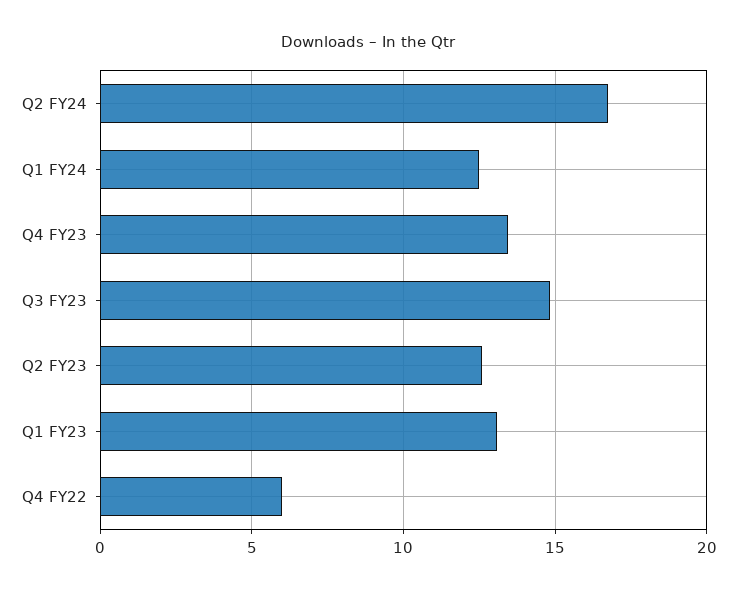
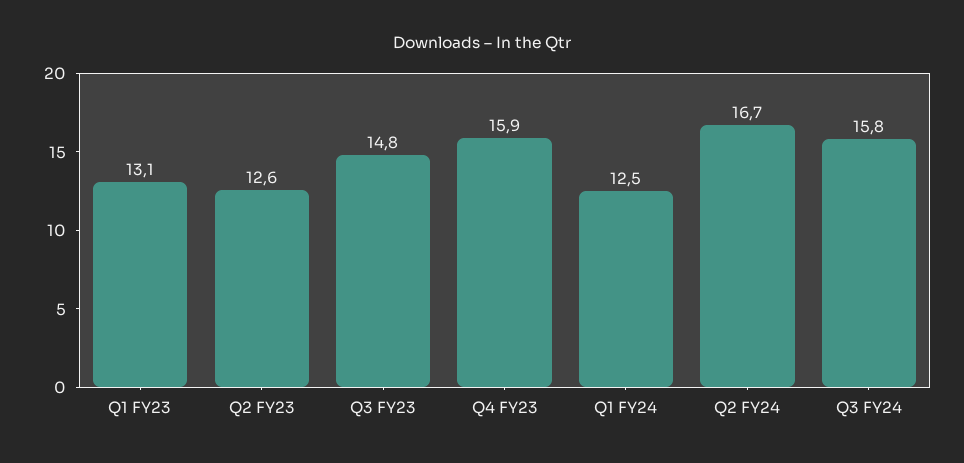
Q4 FY23: 13.5 -> 15.9
Q4 FY22: 6 -> none
Q3 FY24: none -> 15.8

